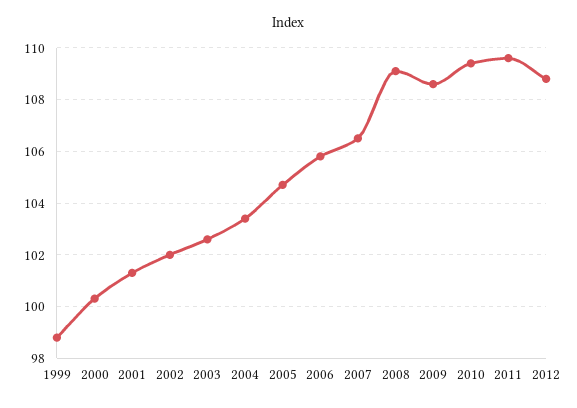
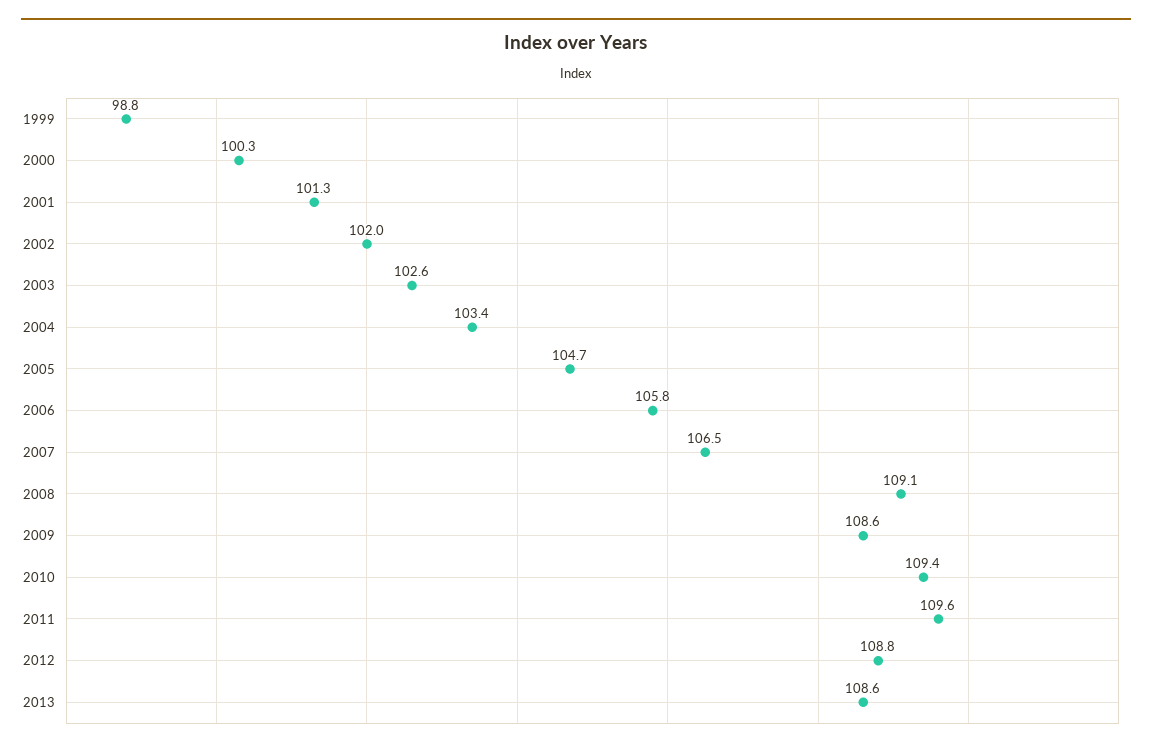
2013: none -> 108.6

